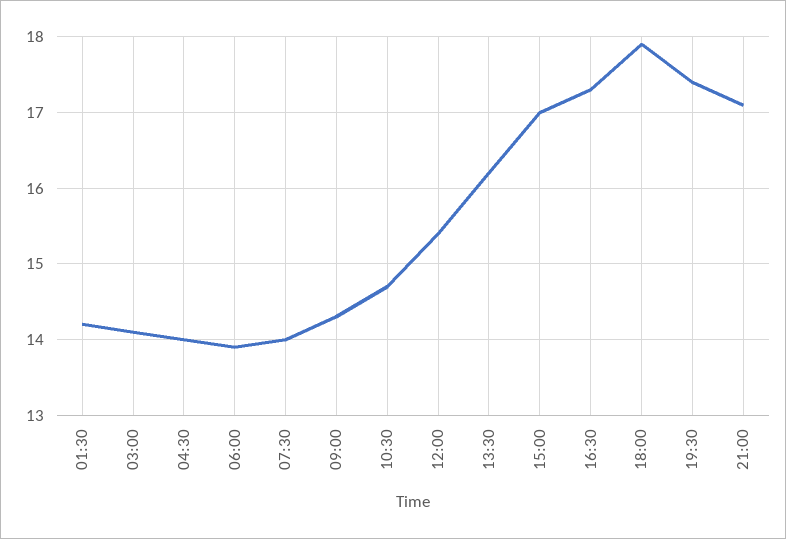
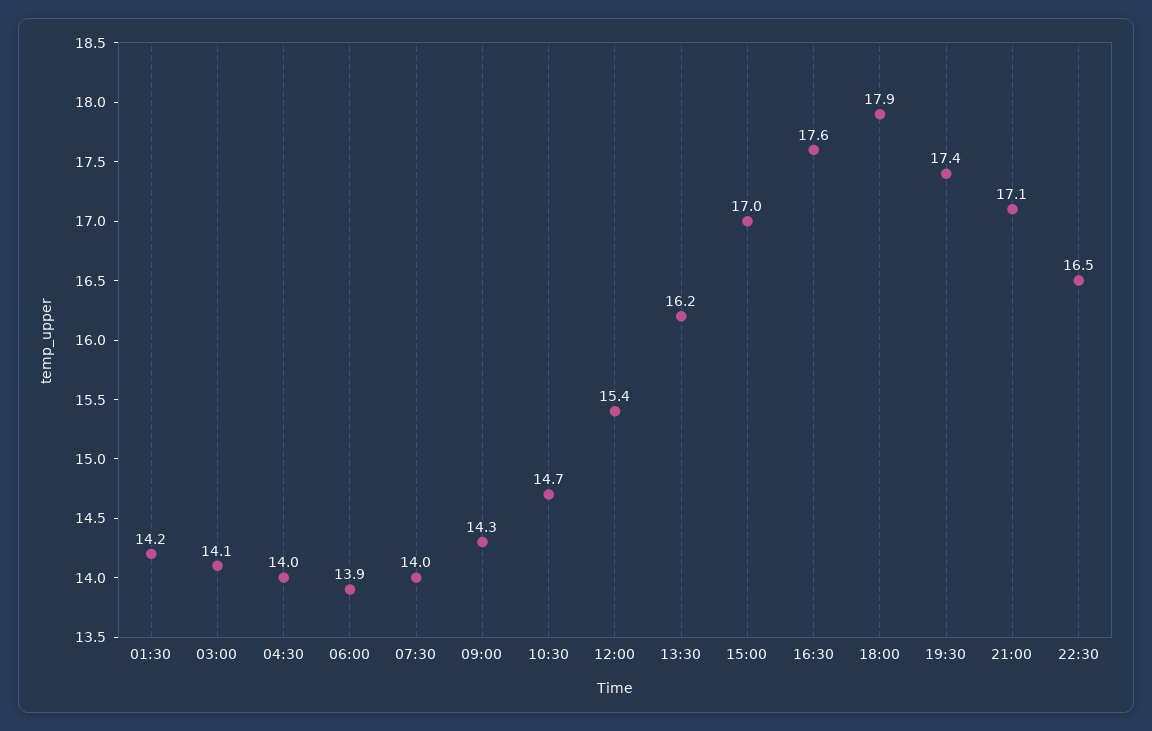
16:30: 17.3 -> 17.6
22:30: none -> 16.5

